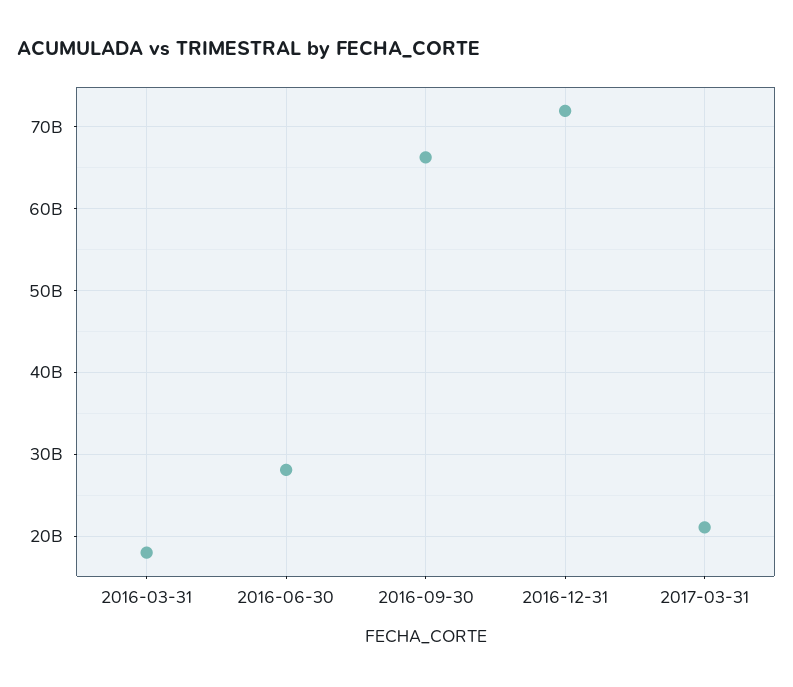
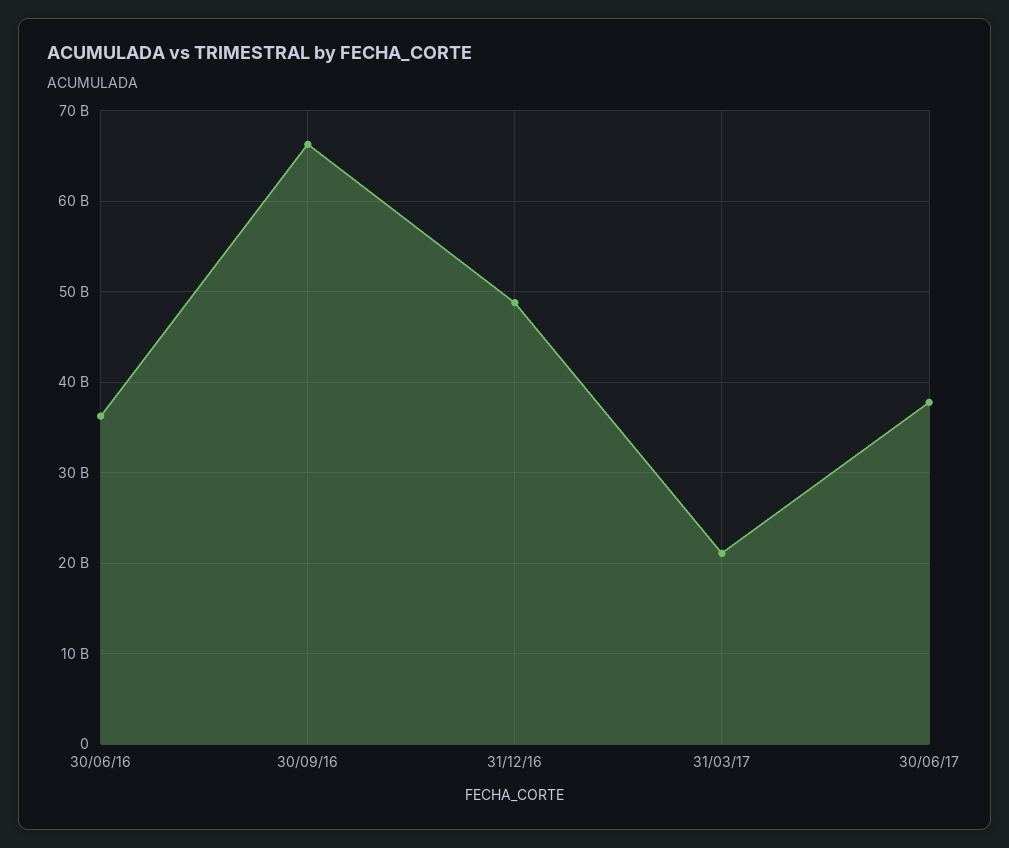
2016-03-31: 18000000000 -> none
2016-06-30: 28000000000 -> 36000000000
2016-12-31: 72000000000 -> 49000000000
30/06/17: none -> 38000000000

